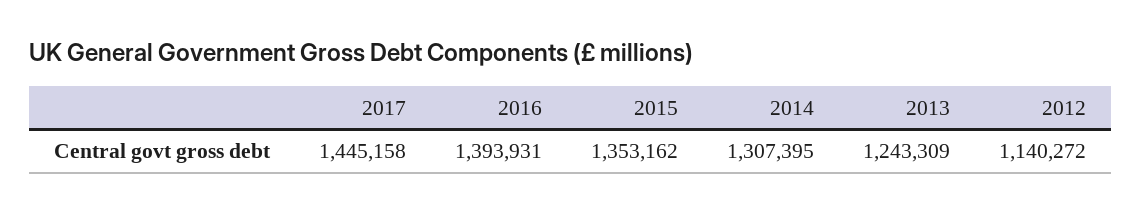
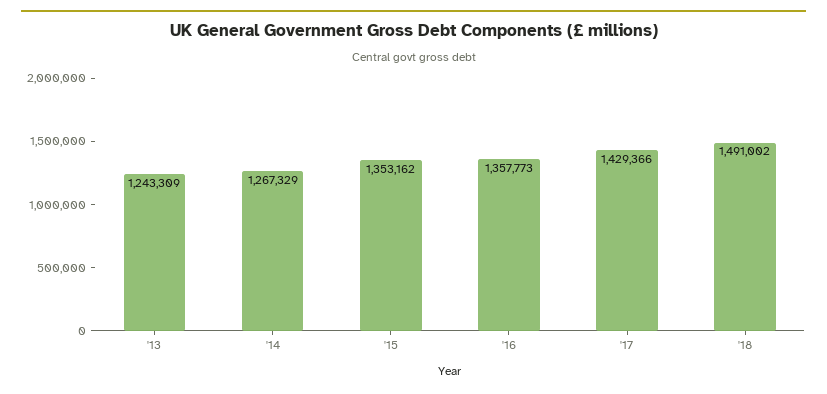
2017: 1445158 -> 1429366
2016: 1393931 -> 1357773
2014: 1307395 -> 1267329
2012: 1140272 -> none
'18: none -> 1491002

